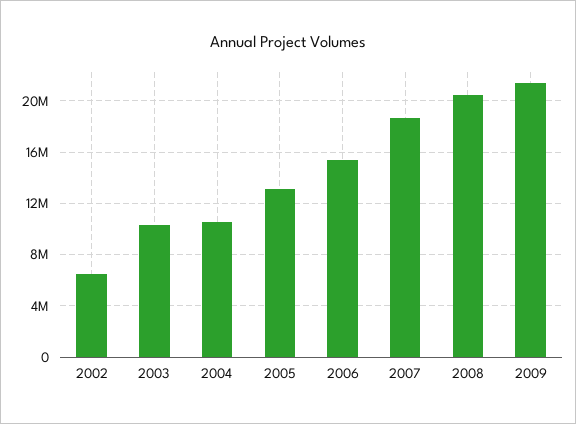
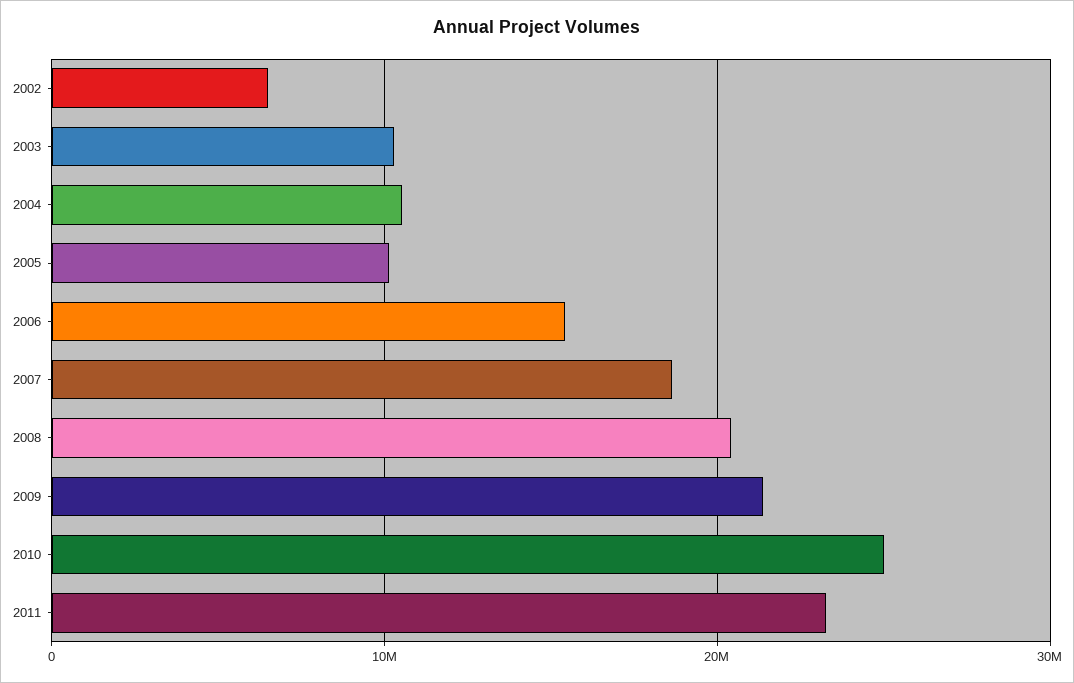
2005: 13000000 -> 10000000
2010: none -> 25000000
2011: none -> 23000000

